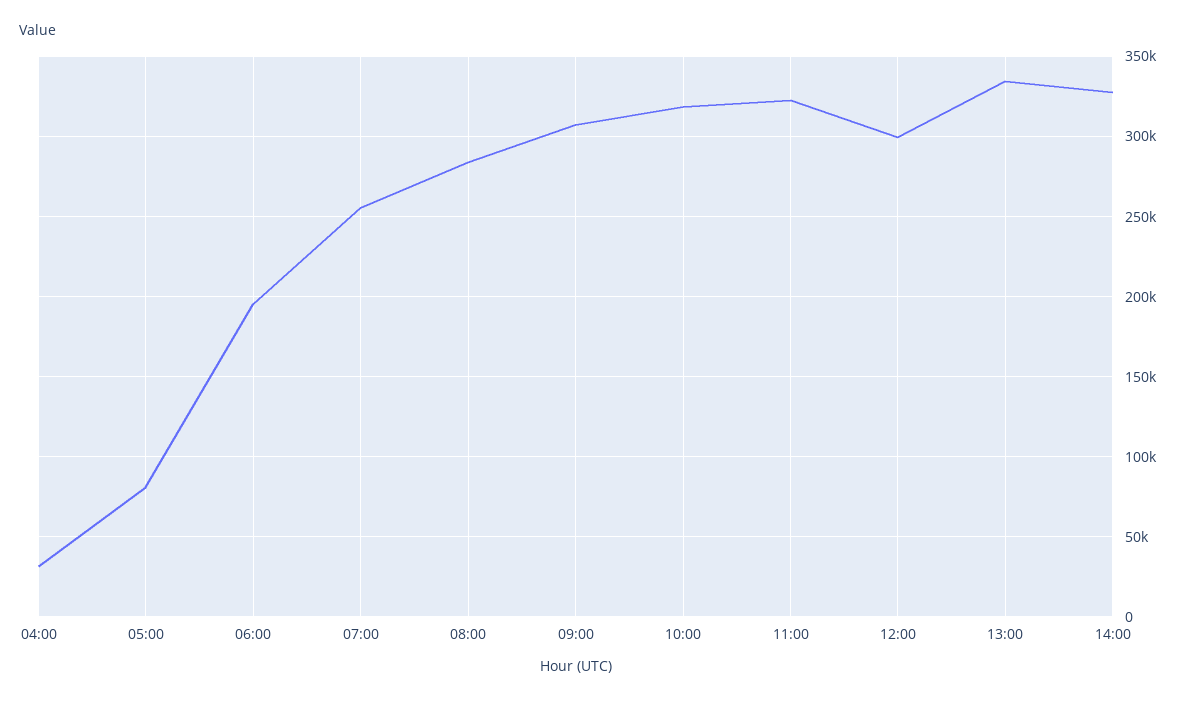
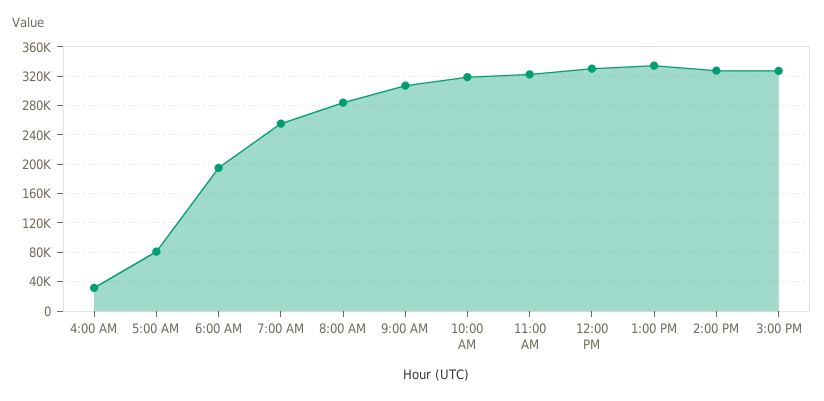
12:00: 300000 -> 330000
3:00 PM: none -> 330000

